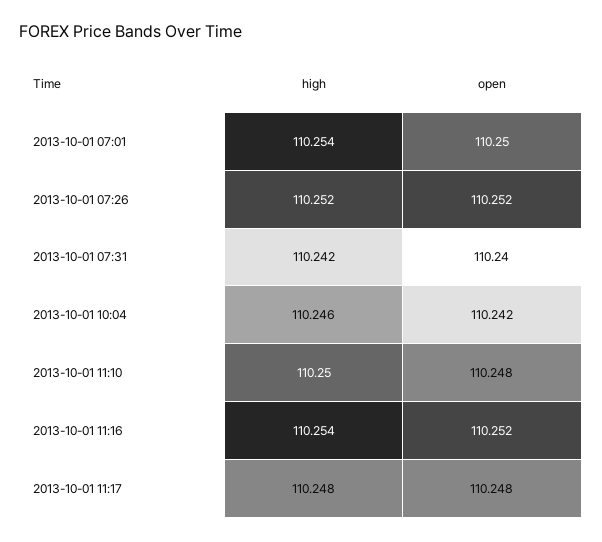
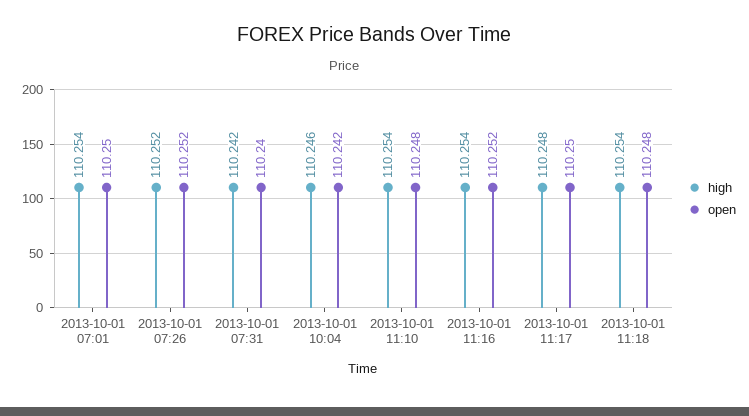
high, 2013-10-01 11:10: 110.25 -> 110.254
open, 2013-10-01 11:17: 110.248 -> 110.25
high, 2013-10-01 11:18: none -> 110.254
open, 2013-10-01 11:18: none -> 110.248

